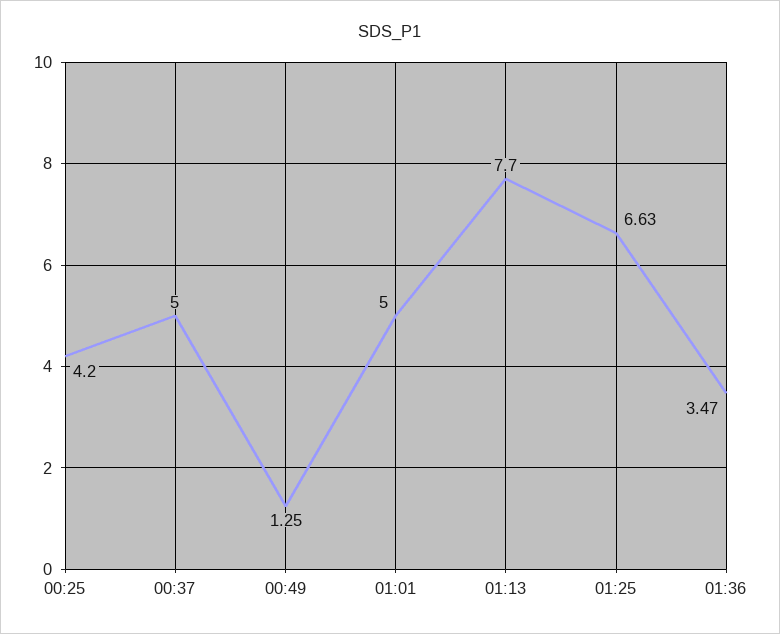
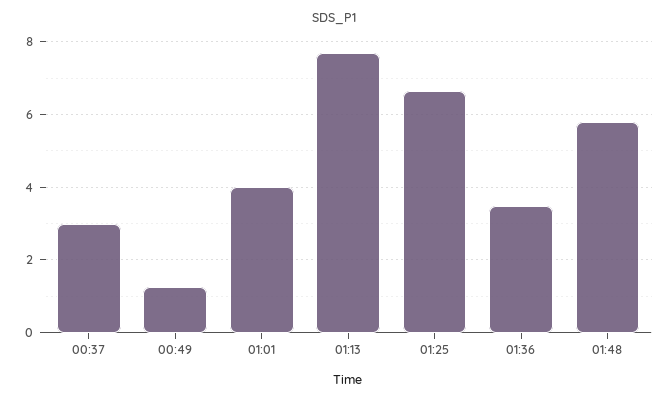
00:25: 4.2 -> none
00:37: 5 -> 3
01:01: 5 -> 4
01:48: none -> 5.8

